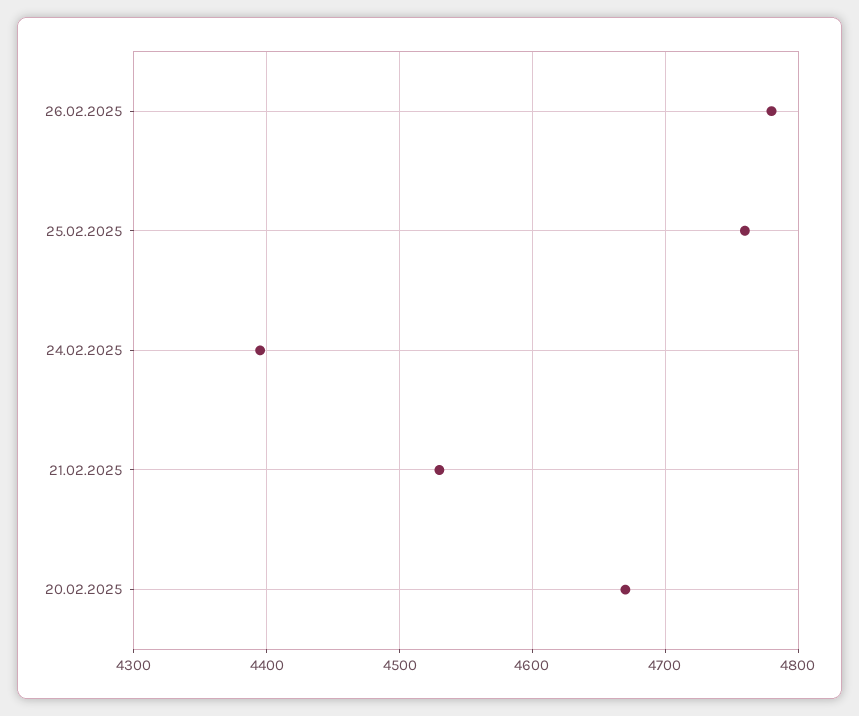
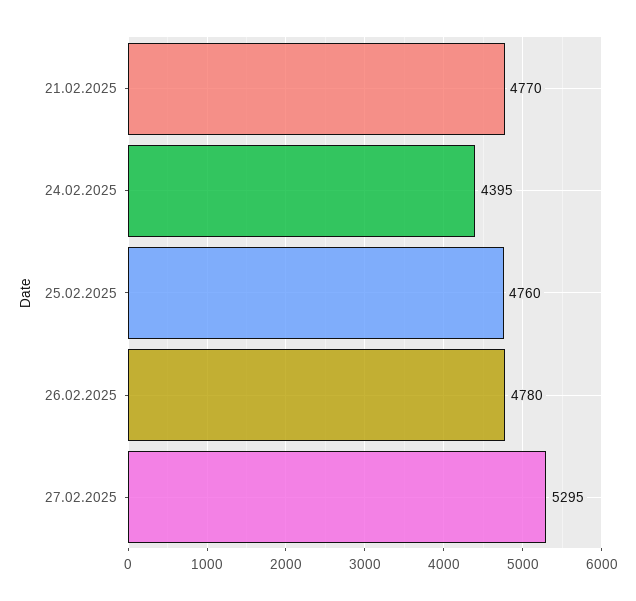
21.02.2025: 4530 -> 4770
20.02.2025: 4670 -> none
27.02.2025: none -> 5295

